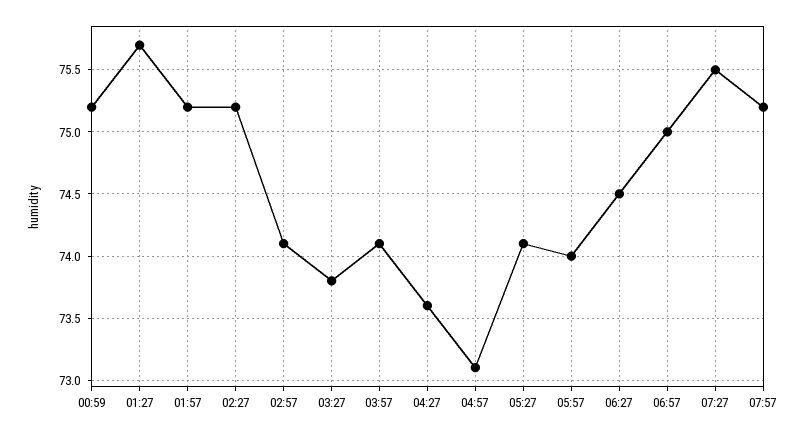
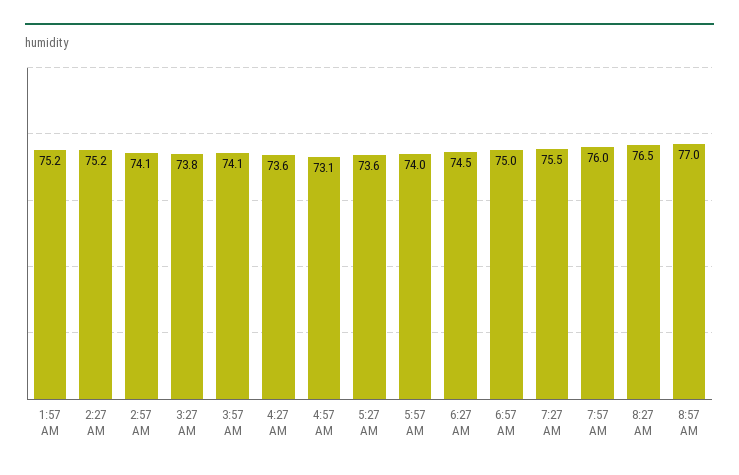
00:59: 75.2 -> none
01:27: 75.7 -> none
05:27: 74.1 -> 73.6
07:57: 75.2 -> 76
8:27 AM: none -> 76.5
8:57 AM: none -> 77

